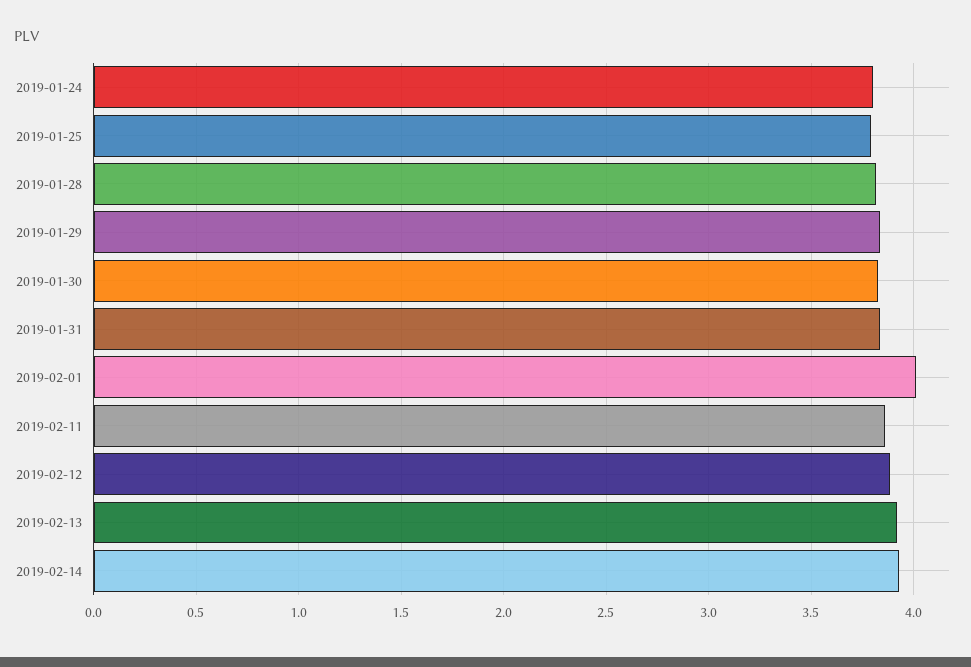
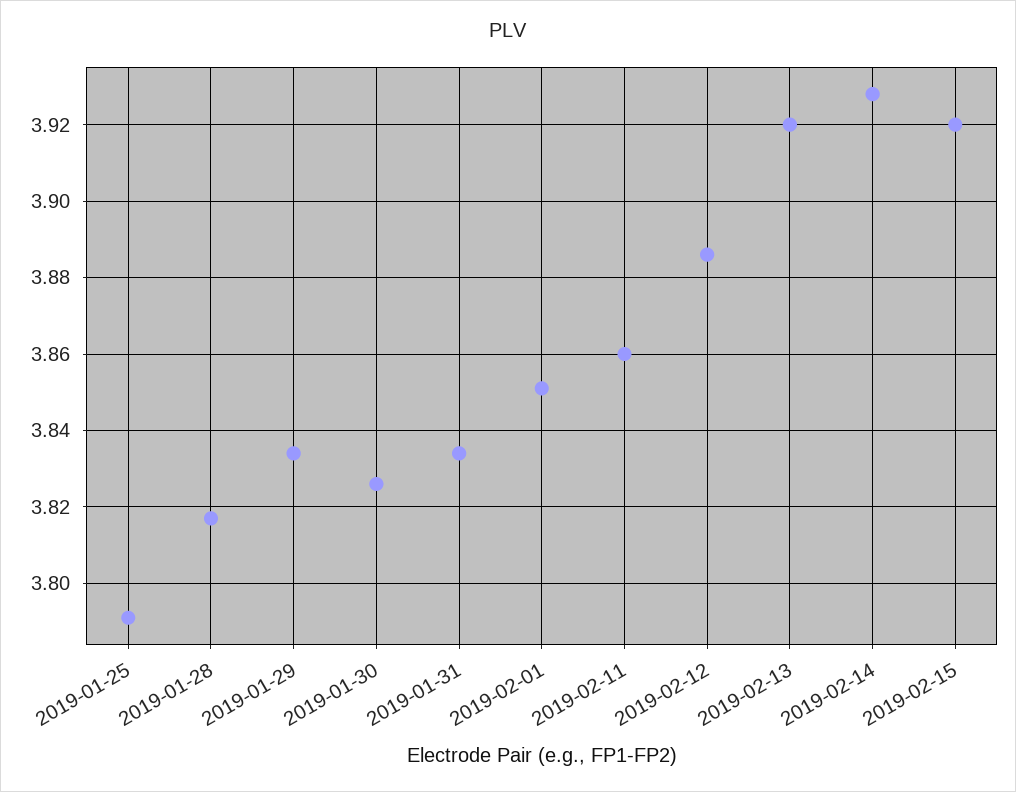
2019-01-24: 3.8 -> none
2019-02-01: 4 -> 3.85
2019-02-15: none -> 3.92

